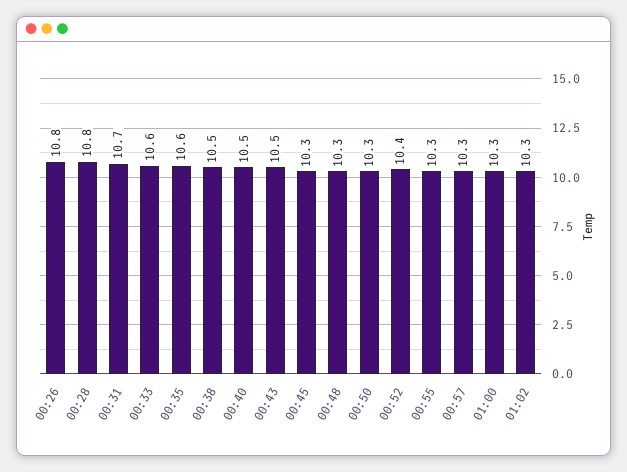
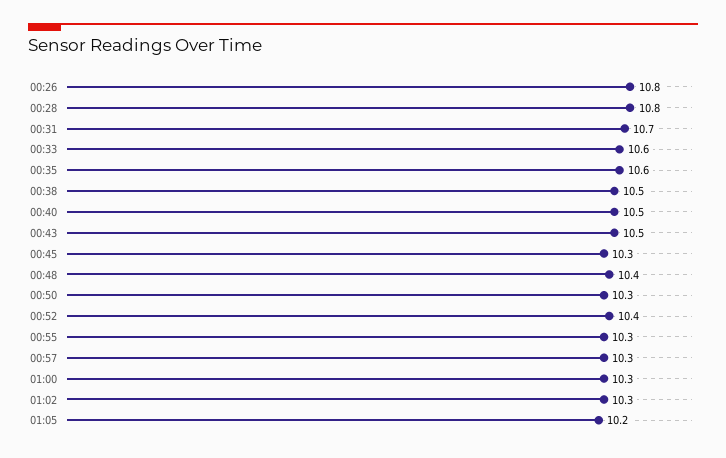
00:48: 10.3 -> 10.4
01:05: none -> 10.2

